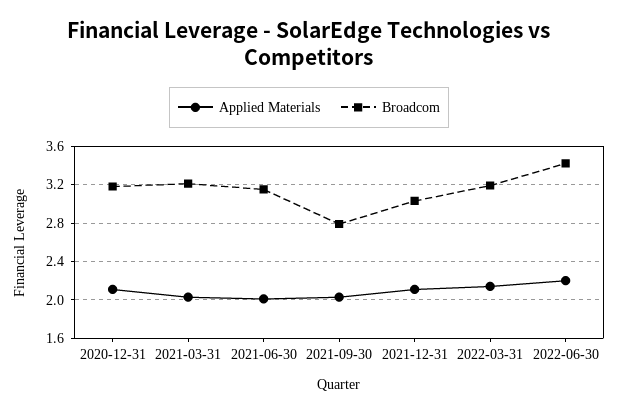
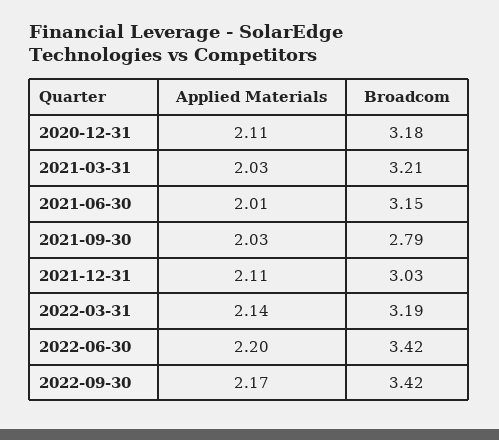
Applied Materials, 2022-09-30: none -> 2.17
Broadcom, 2022-09-30: none -> 3.42

